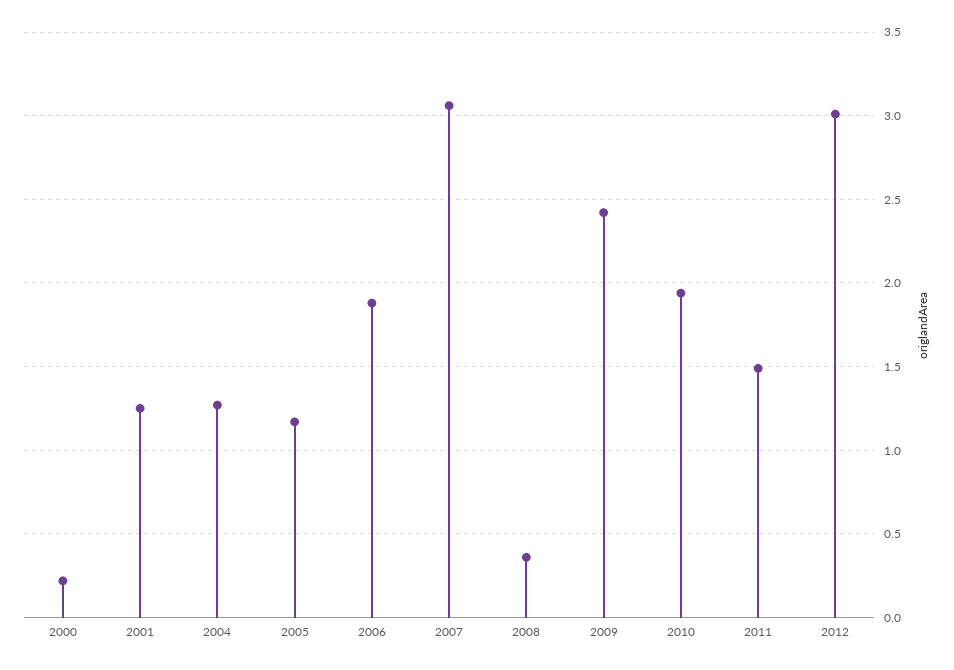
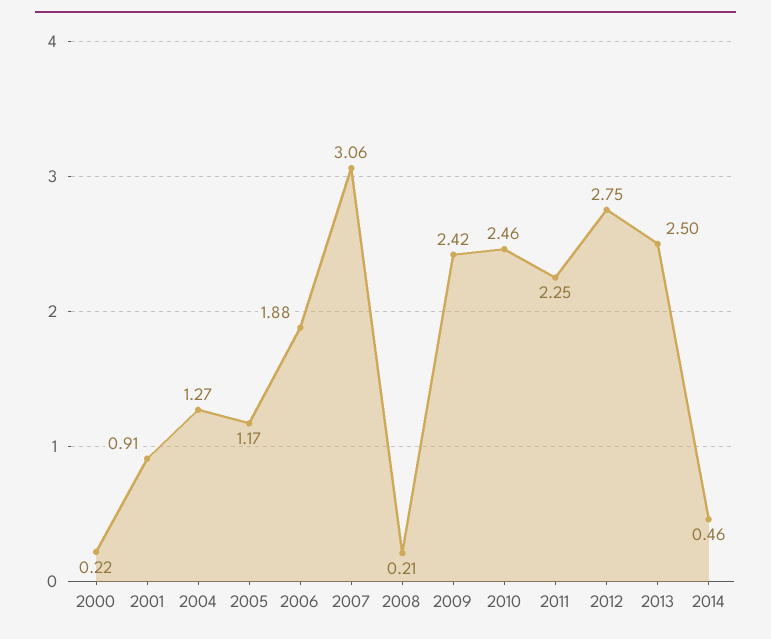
2001: 1.25 -> 0.91
2008: 0.35 -> 0.21
2010: 1.95 -> 2.46
2011: 1.5 -> 2.25
2012: 3 -> 2.75
2013: none -> 2.5
2014: none -> 0.46

